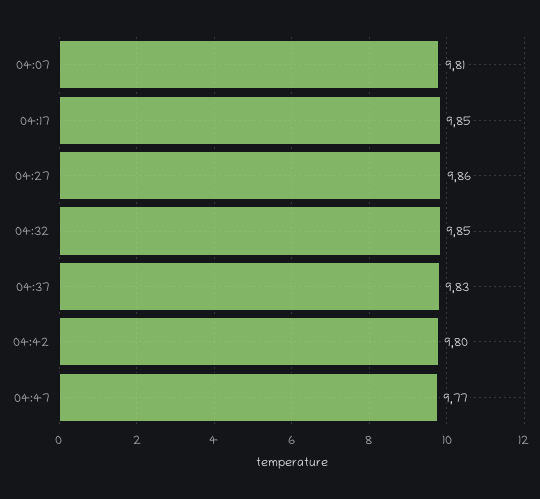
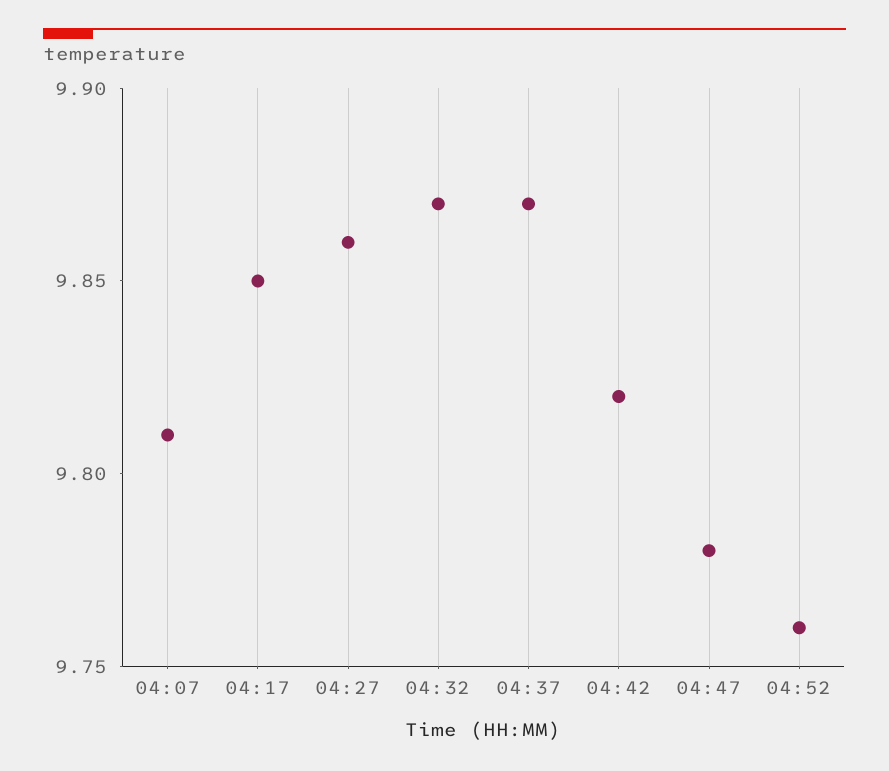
04:32: 9.85 -> 9.87
04:37: 9.83 -> 9.87
04:42: 9.8 -> 9.82
04:47: 9.77 -> 9.78
04:52: none -> 9.76

